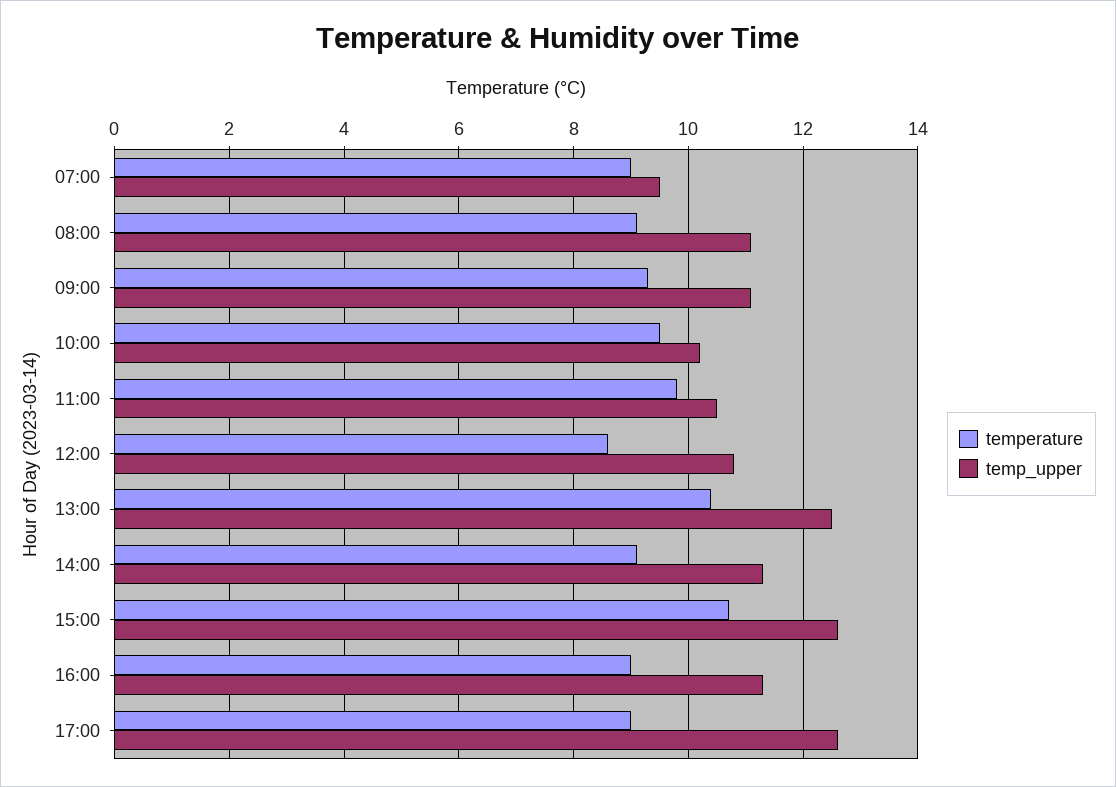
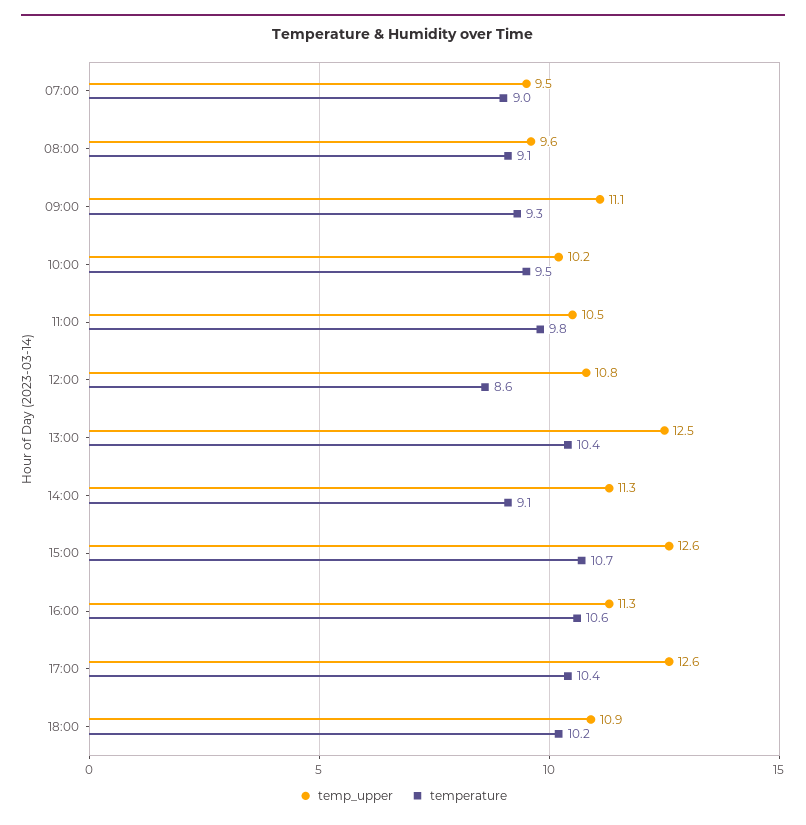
temp_upper, 08:00: 11 -> 9.6
temperature, 16:00: 9 -> 10.6
temperature, 17:00: 9 -> 10.4
temp_upper, 18:00: none -> 10.9
temperature, 18:00: none -> 10.2

